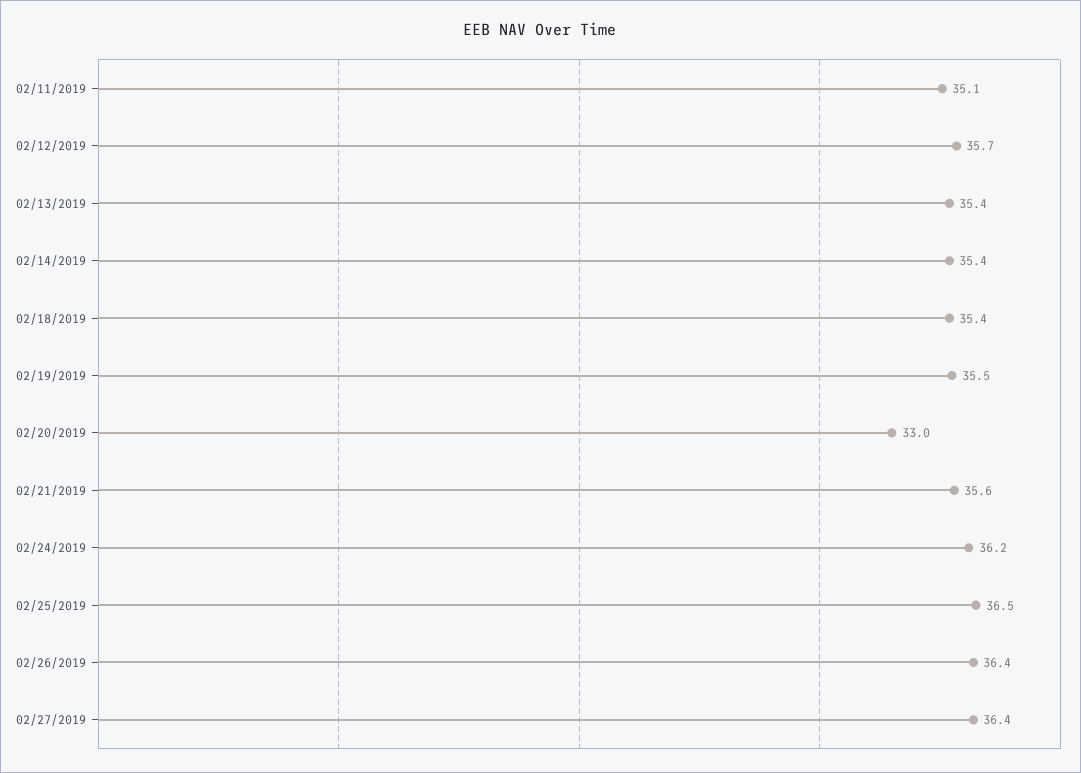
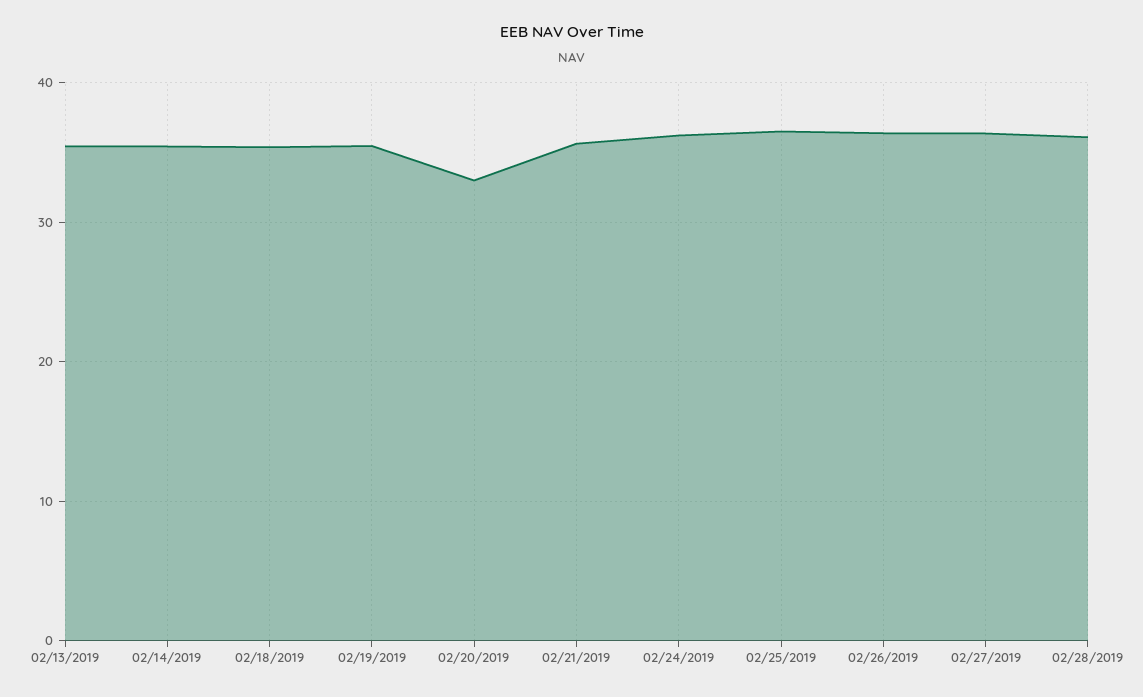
02/11/2019: 35.1 -> none
02/12/2019: 35.7 -> none
02/28/2019: none -> 36

